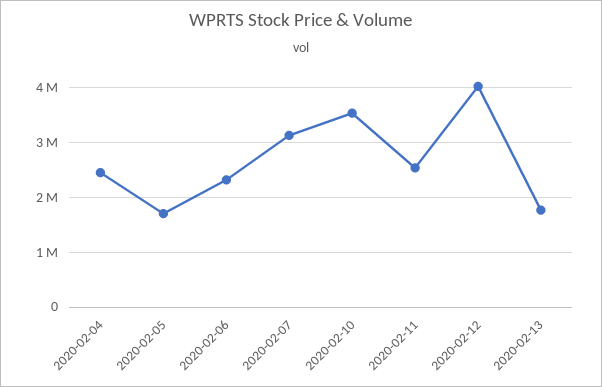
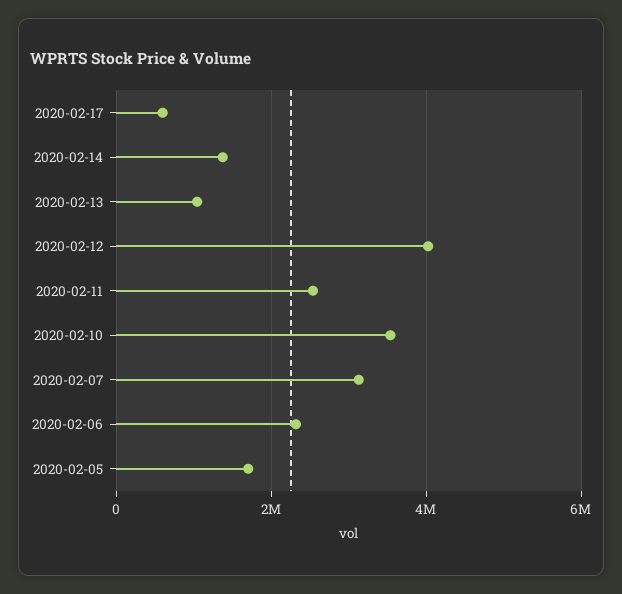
2020-02-04: 2400000 -> none
2020-02-13: 1800000 -> 1000000
2020-02-17: none -> 600000
2020-02-14: none -> 1400000

